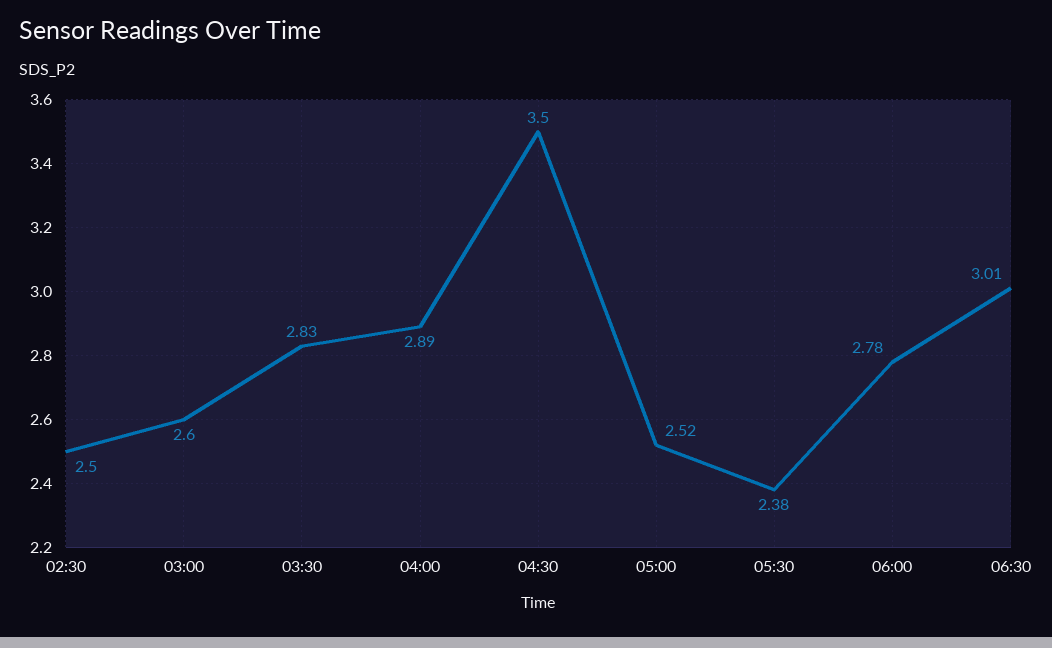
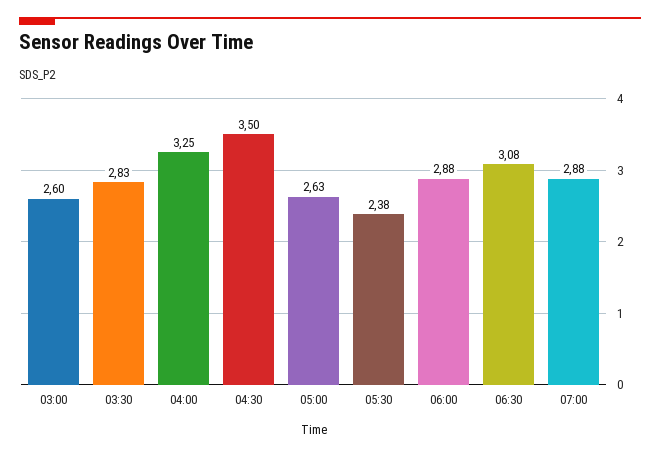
02:30: 2.5 -> none
04:00: 2.89 -> 3.25
05:00: 2.52 -> 2.63
06:00: 2.78 -> 2.88
06:30: 3.01 -> 3.08
07:00: none -> 2.88

